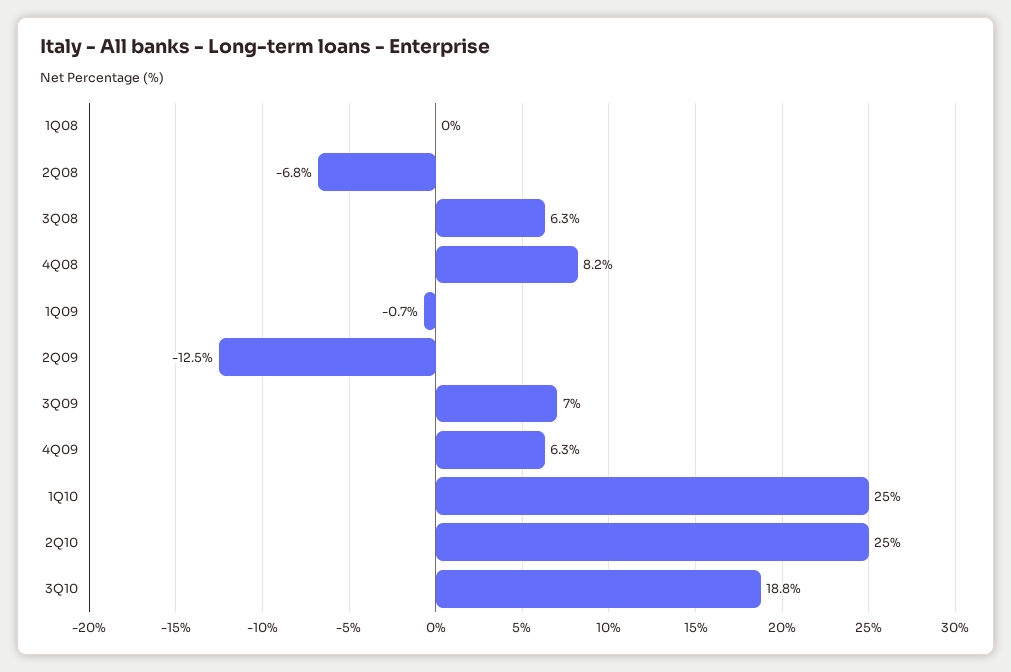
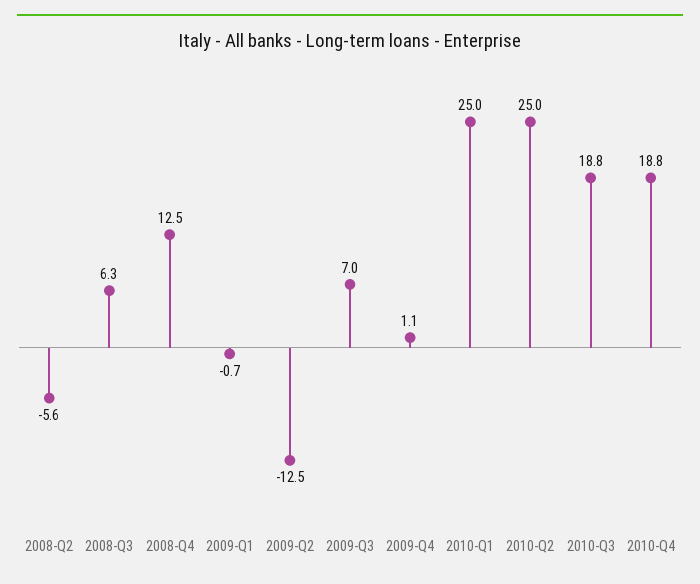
1Q08: 0 -> none
2Q08: -6.8 -> -5.6
4Q08: 8.2 -> 12.5
4Q09: 6.3 -> 1.1
2010-Q4: none -> 18.8

